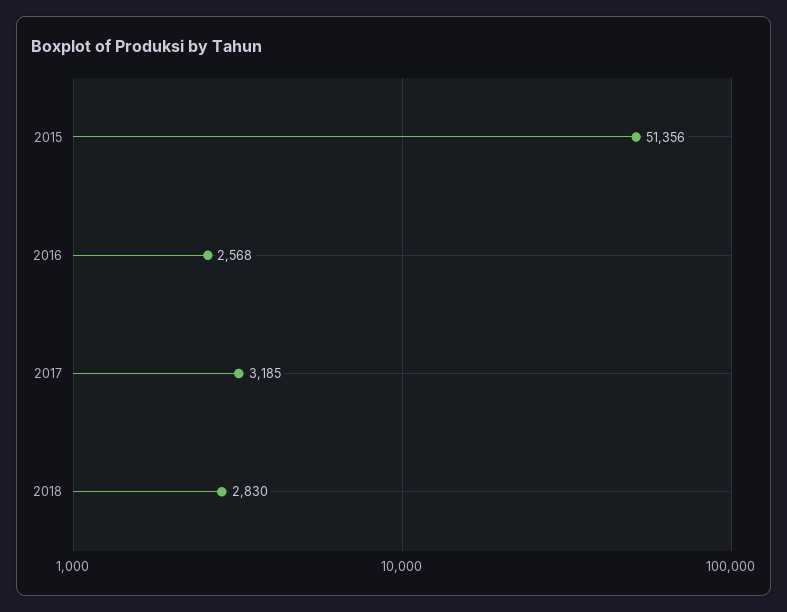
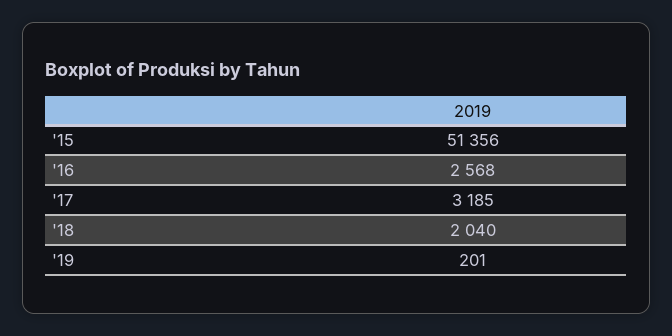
2018: 2830 -> 2040
'19: none -> 201

